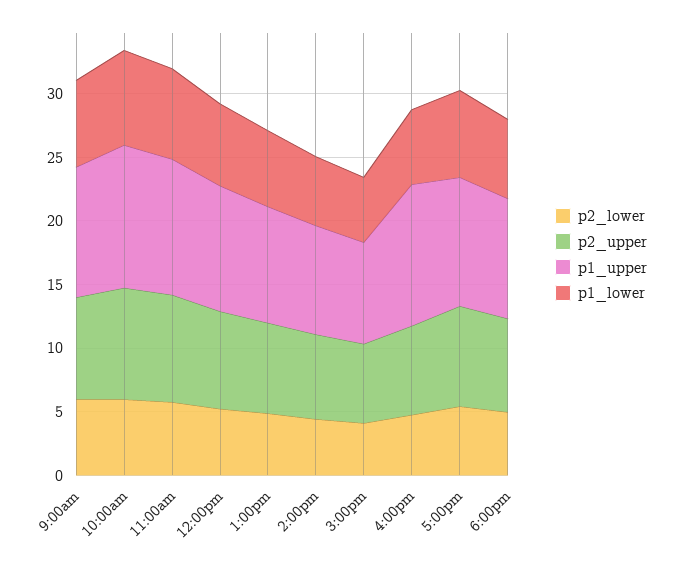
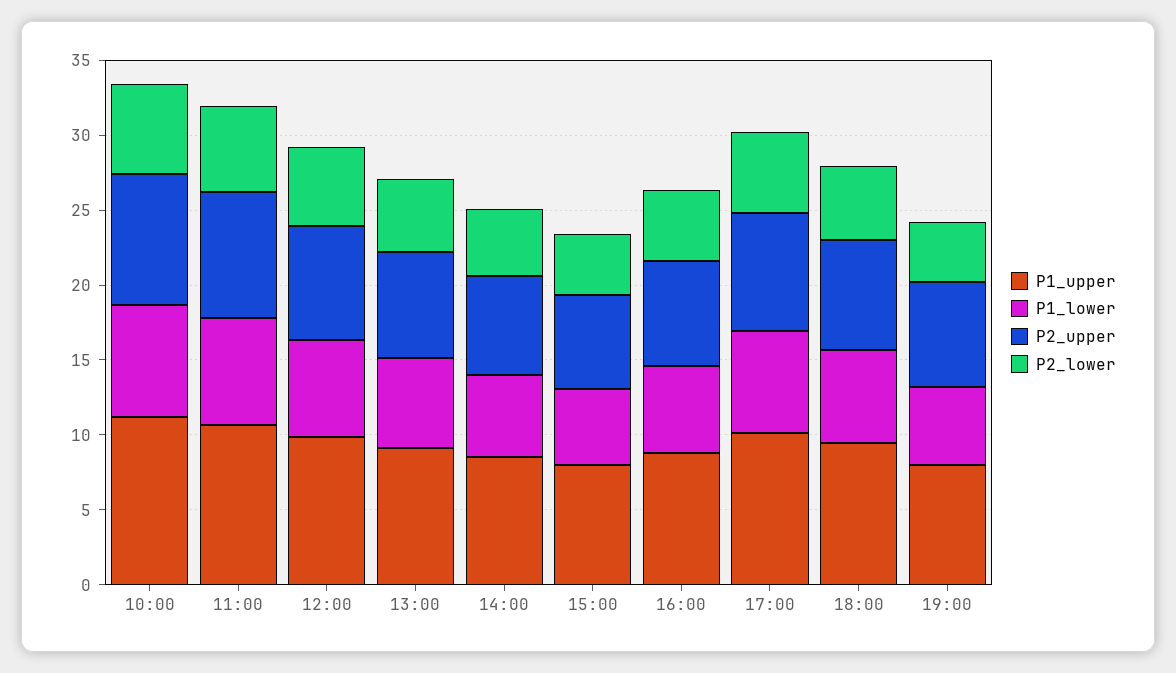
p2_lower, 9:00am: 6 -> none
p2_upper, 9:00am: 8 -> none
p1_upper, 9:00am: 10 -> none
p1_lower, 9:00am: 7 -> none
p1_upper, 4:00pm: 11 -> 9
p1_upper, 19:00: none -> 8
p1_lower, 19:00: none -> 5
p2_upper, 19:00: none -> 7
p2_lower, 19:00: none -> 4

